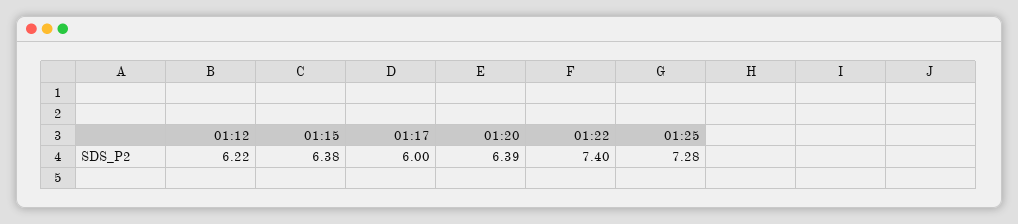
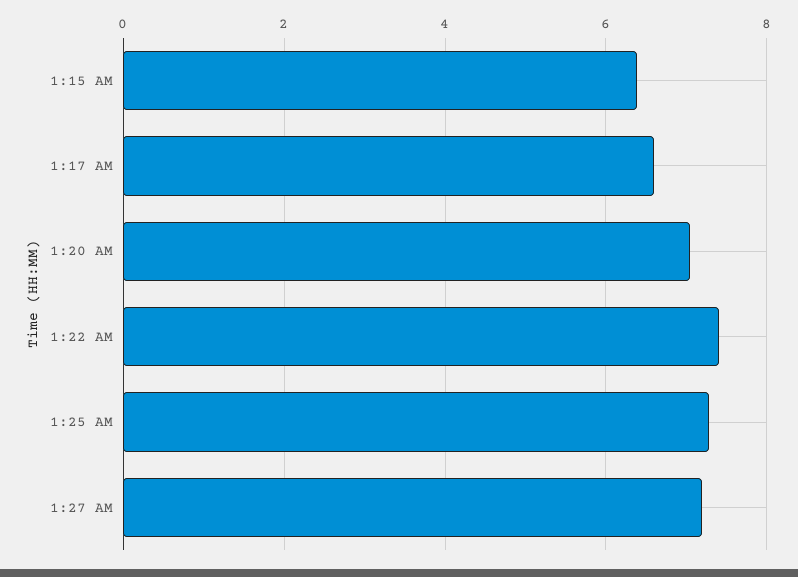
01:12: 6.22 -> none
01:17: 6 -> 6.6
01:20: 6.39 -> 7
1:27 AM: none -> 7.2

